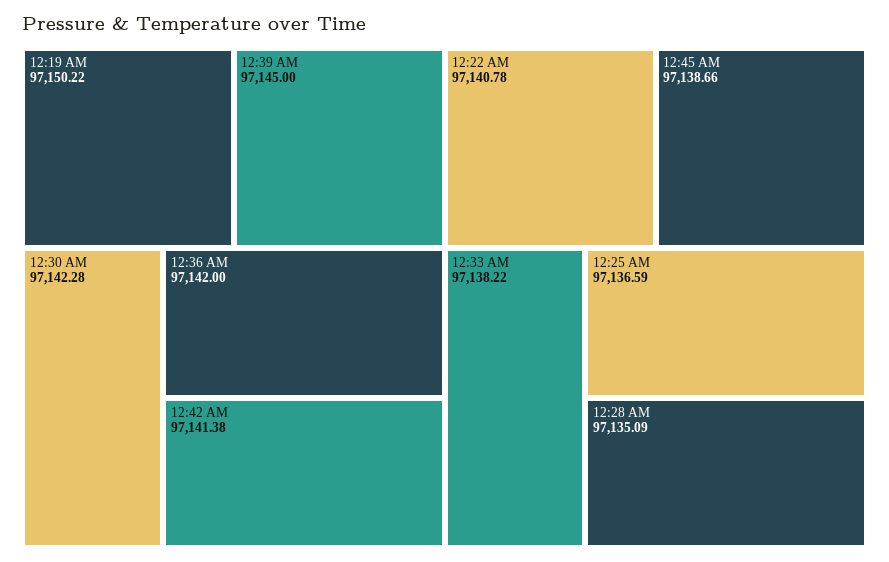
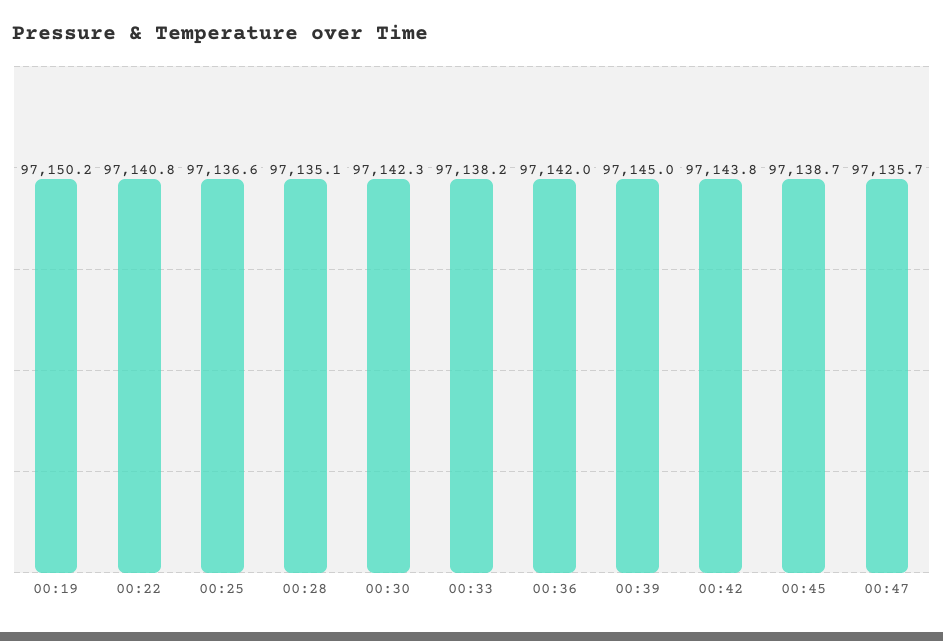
12:42 AM: 97141.38 -> 97143.8
00:47: none -> 97135.7

